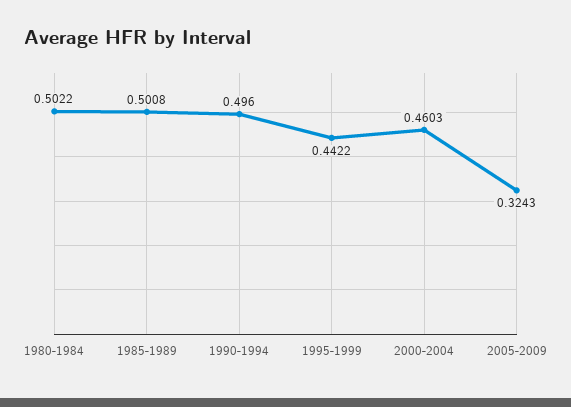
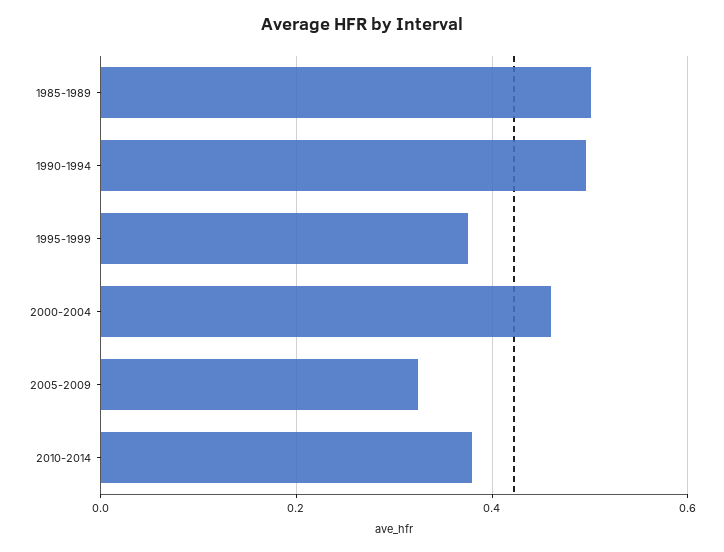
1980-1984: 0.5022 -> none
1995-1999: 0.4422 -> 0.38
2010-2014: none -> 0.38

